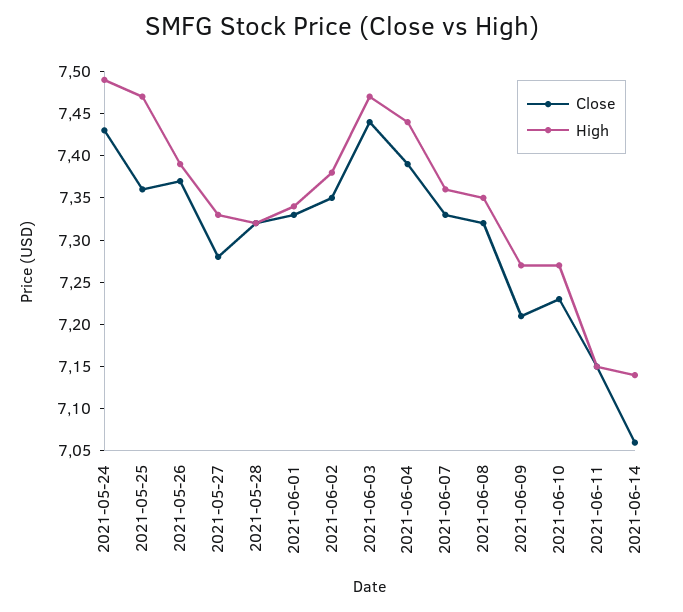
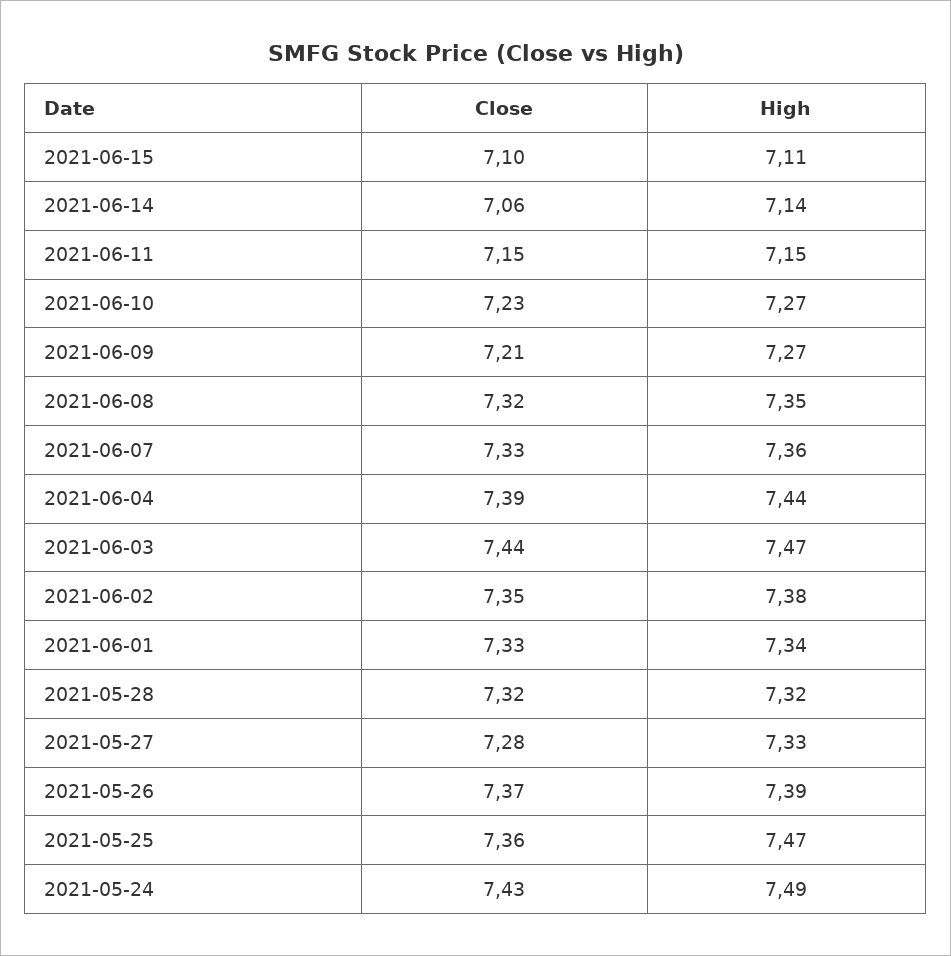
Close, 2021-06-15: none -> 7.1
High, 2021-06-15: none -> 7.11

